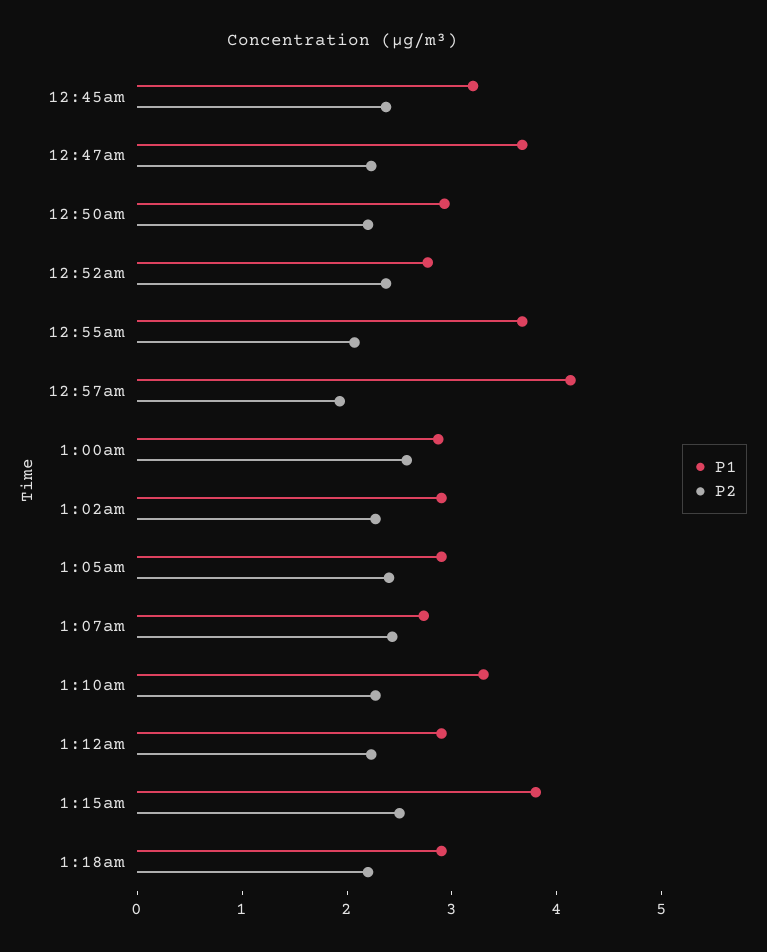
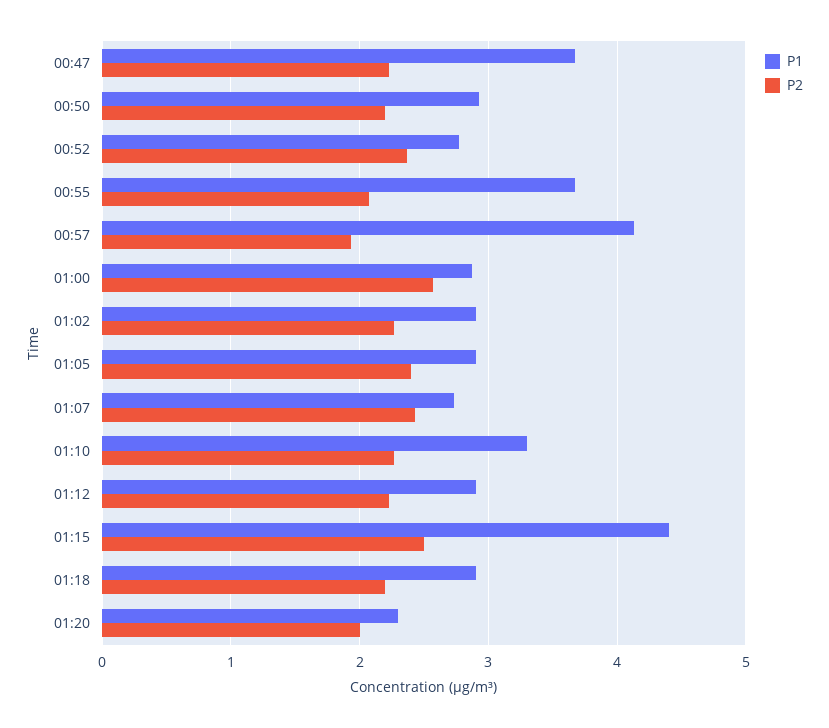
P1, 12:45am: 3.2 -> none
P2, 12:45am: 2.4 -> none
P1, 1:15am: 3.8 -> 4.4
P1, 01:20: none -> 2.3
P2, 01:20: none -> 2

